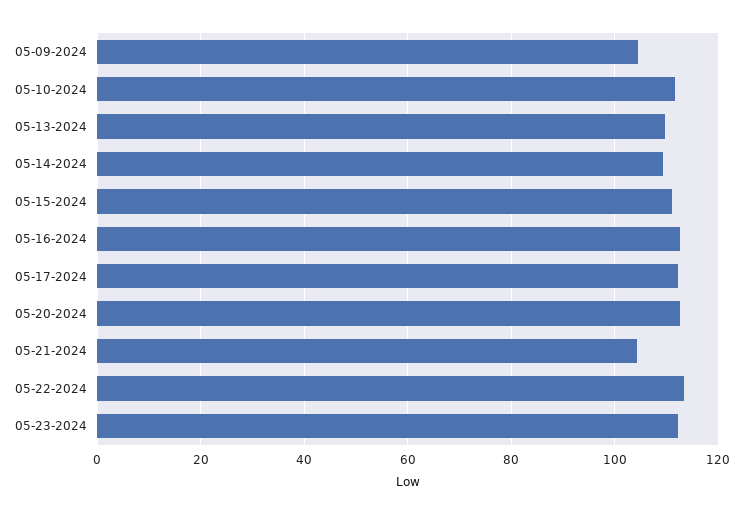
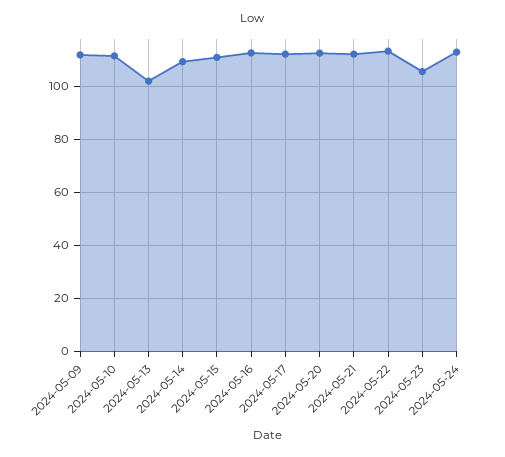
05-09-2024: 104 -> 112.5
05-13-2024: 110 -> 102.5
05-21-2024: 104 -> 112.5
05-23-2024: 112 -> 105
2024-05-24: none -> 112.5

